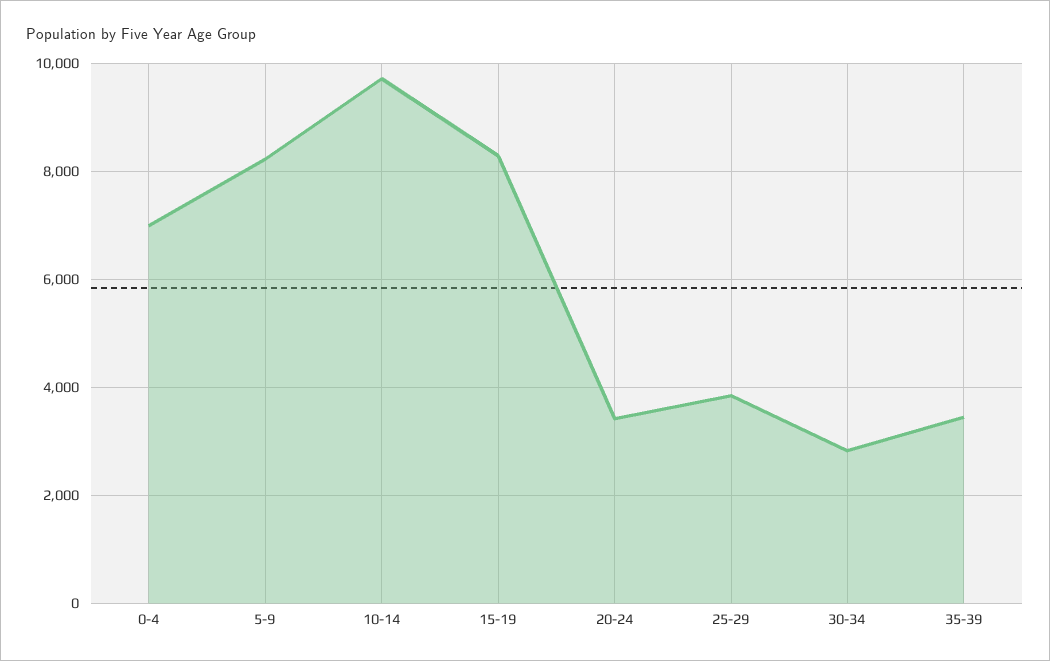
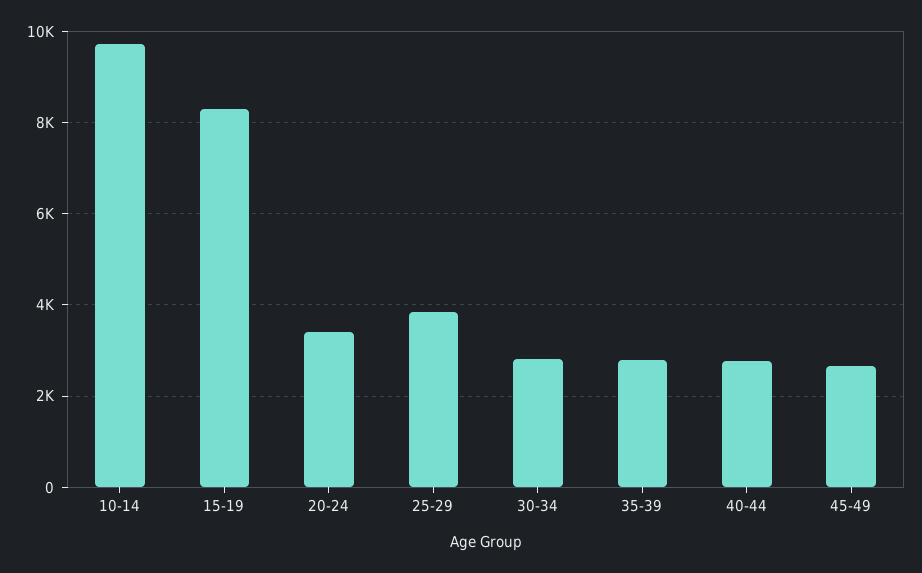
0-4: 7000 -> none
5-9: 8200 -> none
35-39: 3400 -> 2800
40-44: none -> 2800
45-49: none -> 2600

